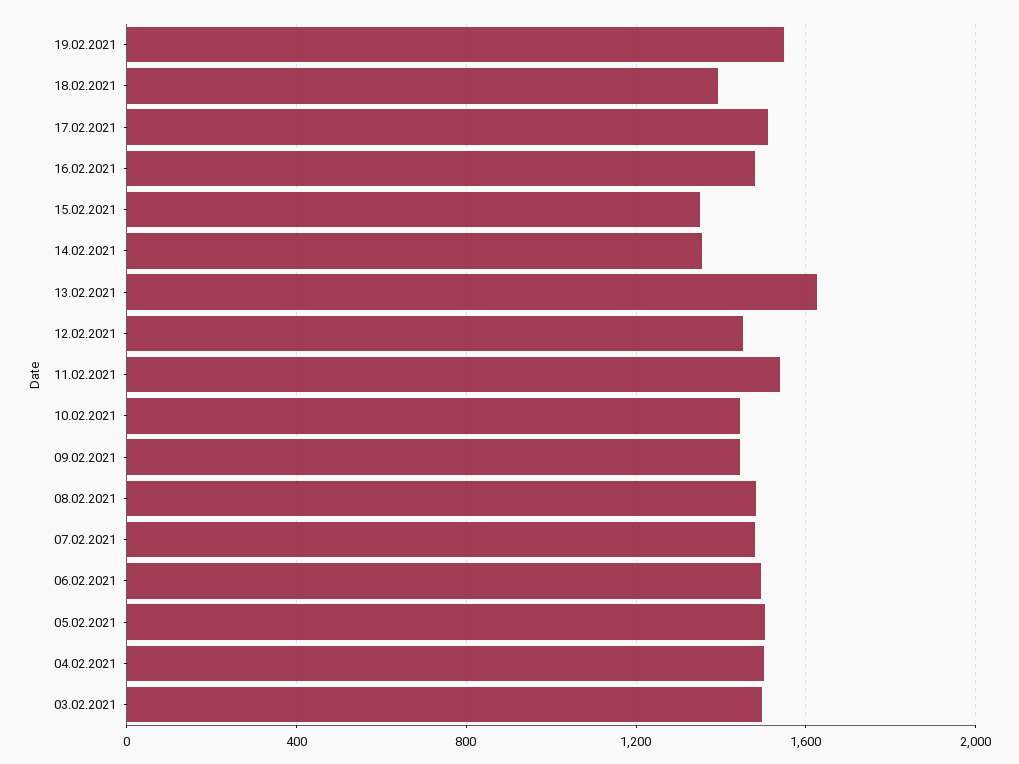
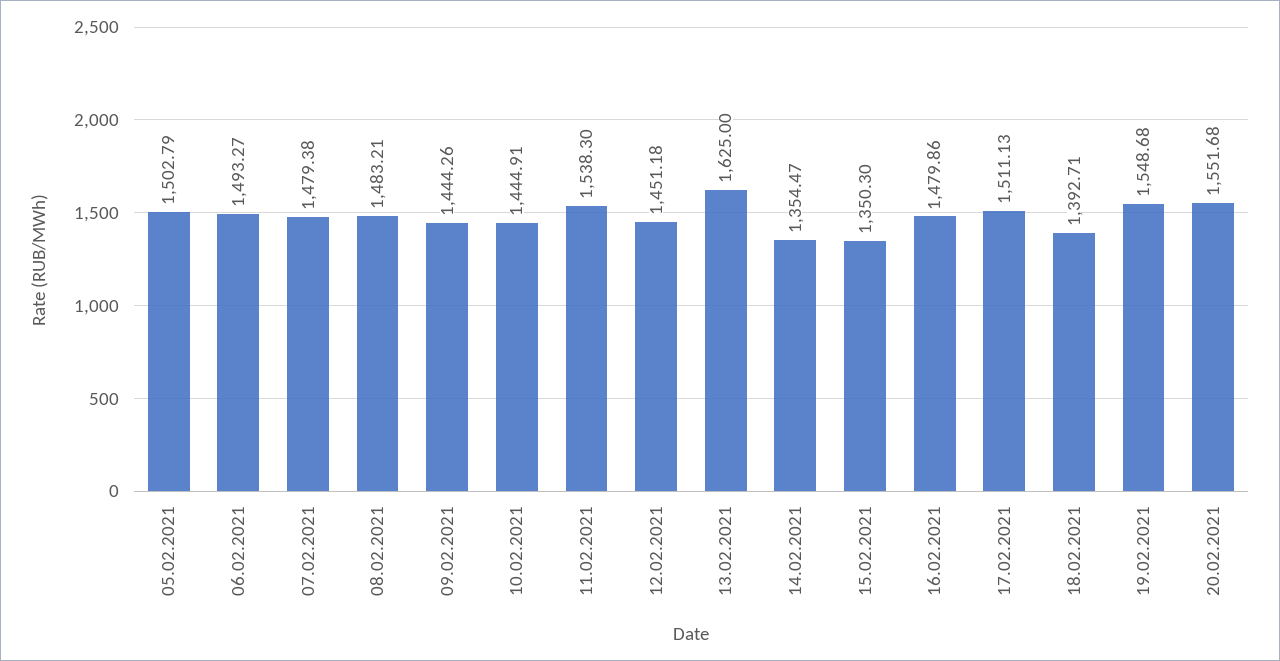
04.02.2021: 1500 -> none
03.02.2021: 1500 -> none
20.02.2021: none -> 1551.68

